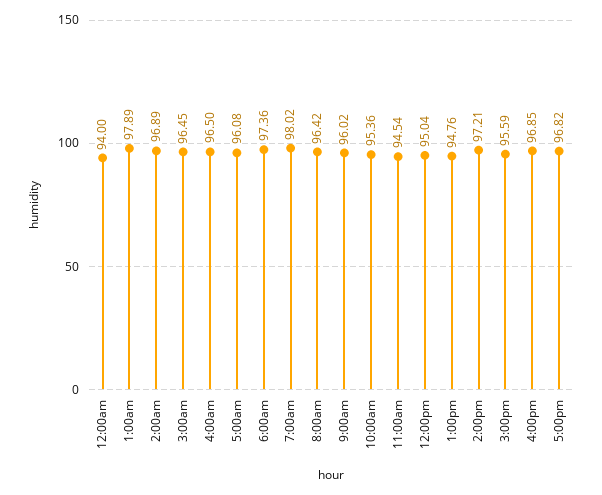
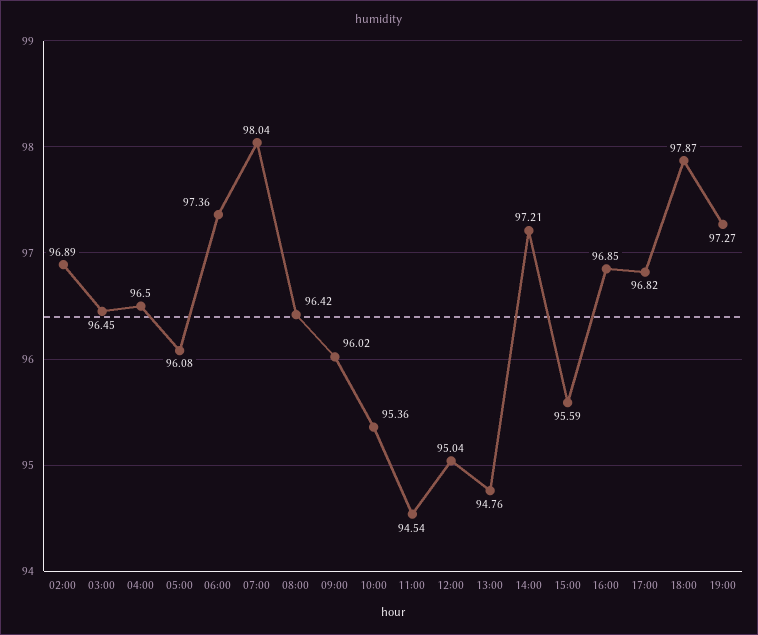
12:00am: 94 -> none
1:00am: 97.89 -> none
7:00am: 98.02 -> 98.04
18:00: none -> 97.87
19:00: none -> 97.27

